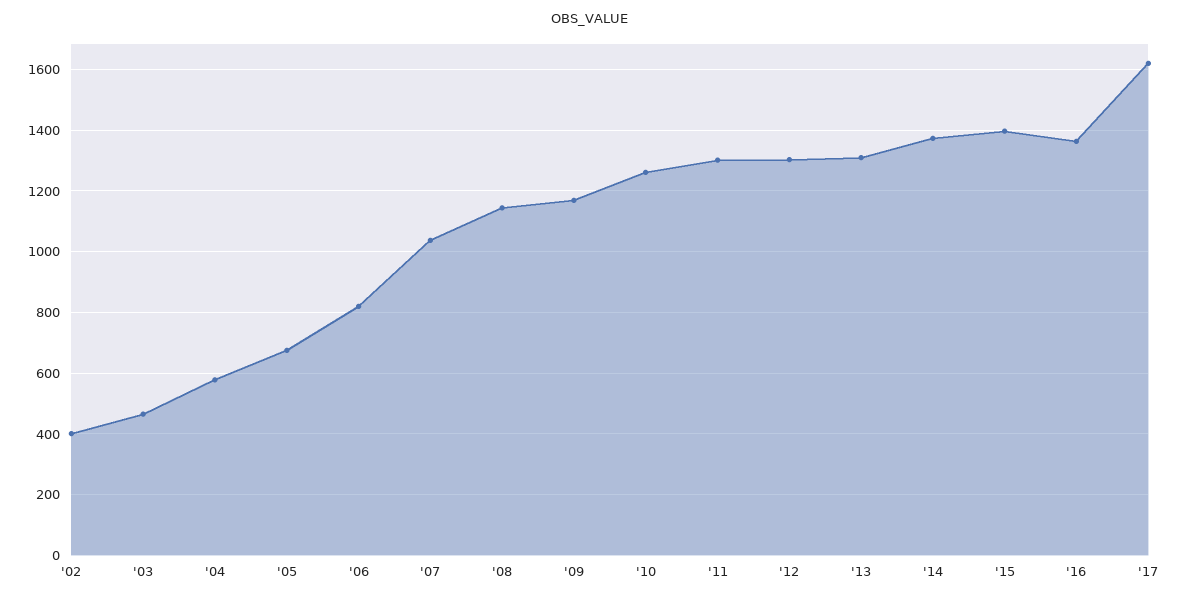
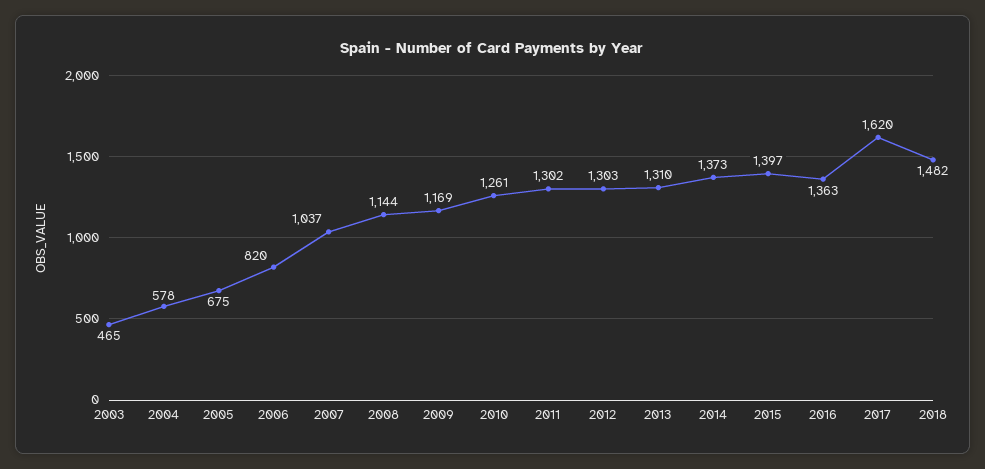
'02: 400 -> none
2018: none -> 1482

